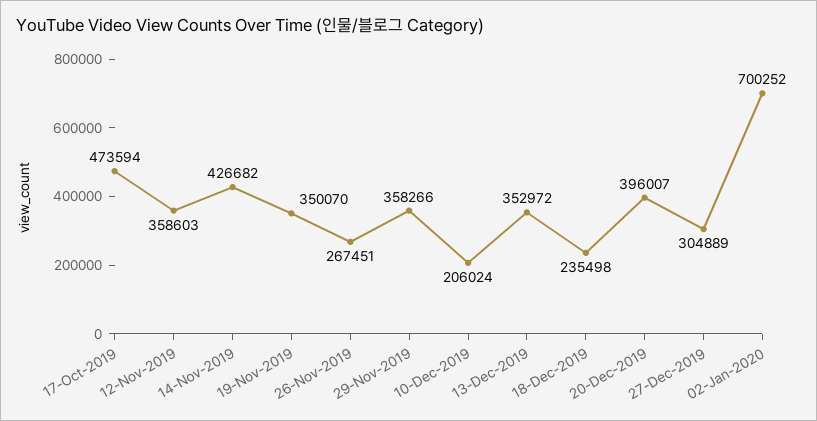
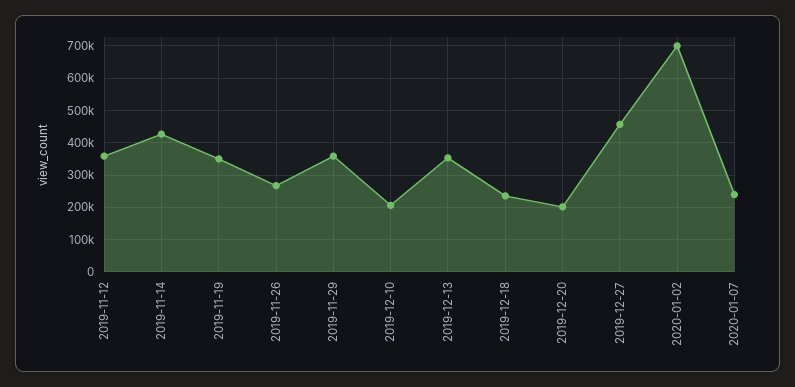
17-Oct-2019: 473594 -> none
20-Dec-2019: 396007 -> 200000
27-Dec-2019: 304889 -> 460000
2020-01-07: none -> 240000

